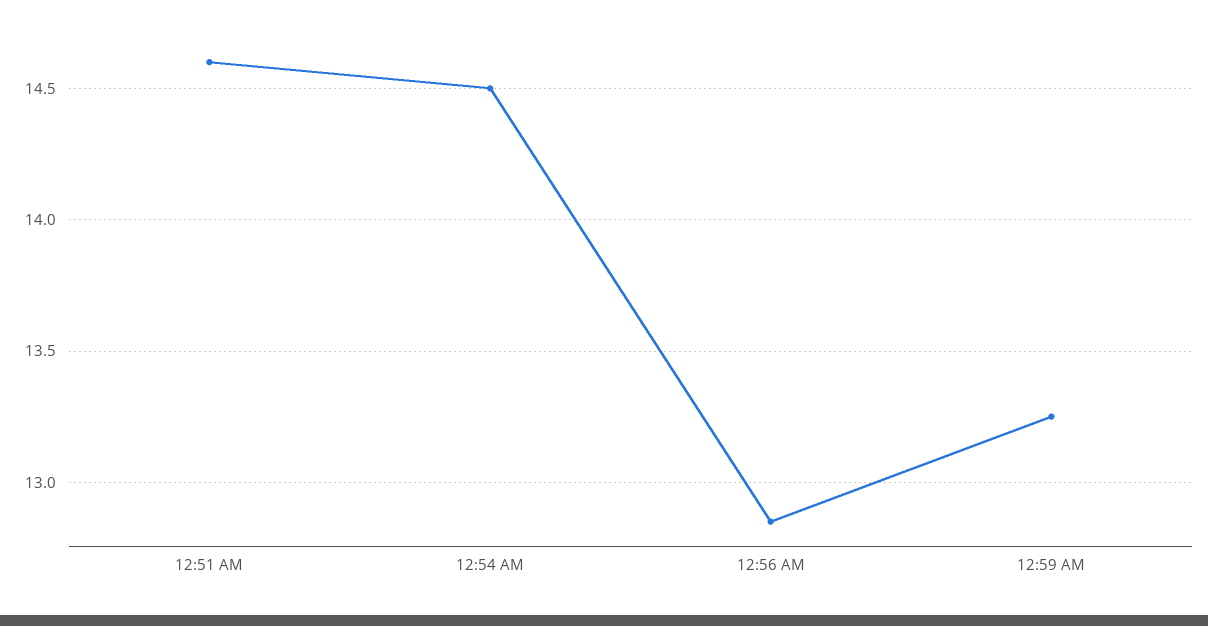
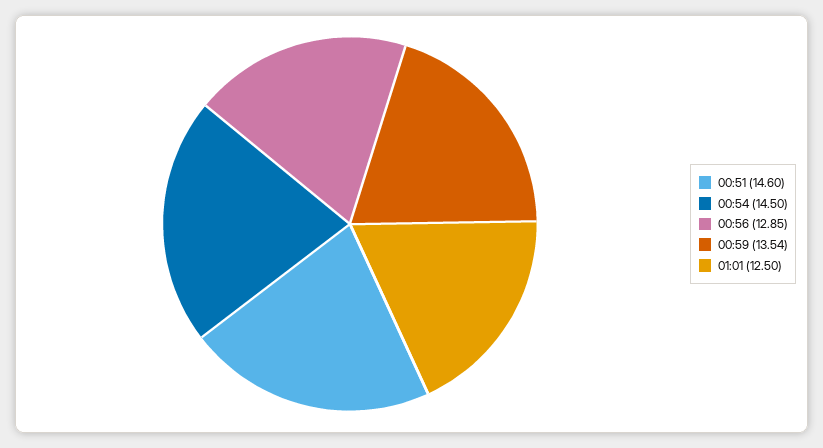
12:59 AM: 13.25 -> 13.54
01:01: none -> 12.5

